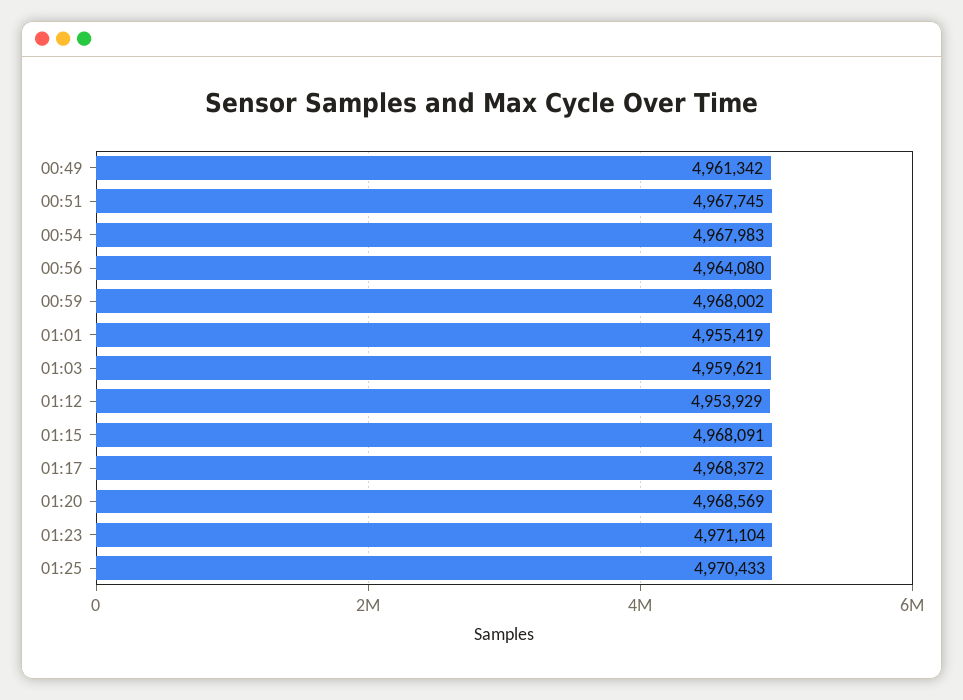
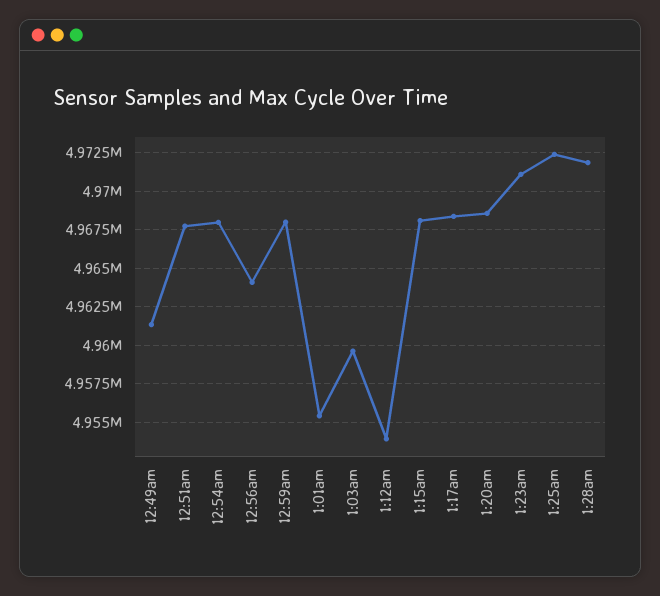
01:25: 4970433 -> 4972500
1:28am: none -> 4972000

